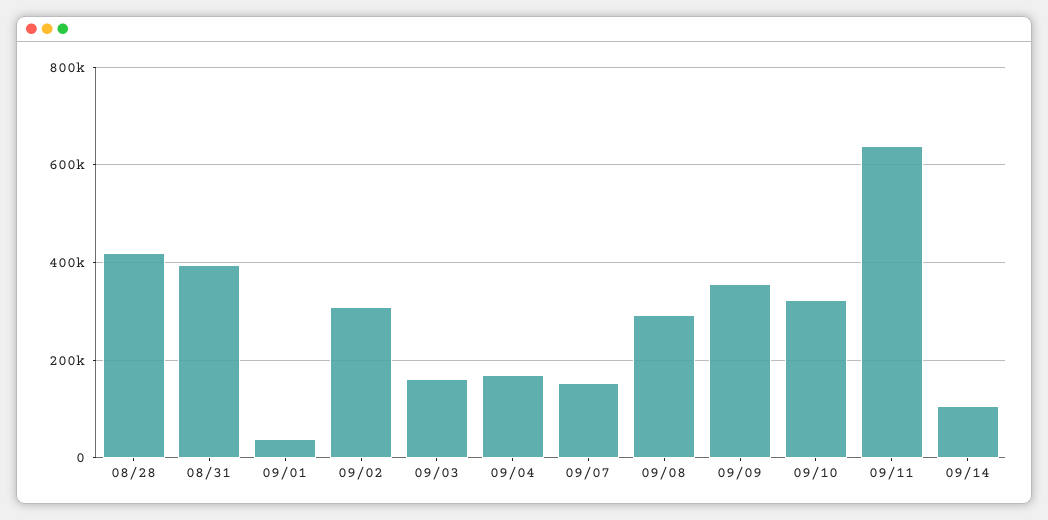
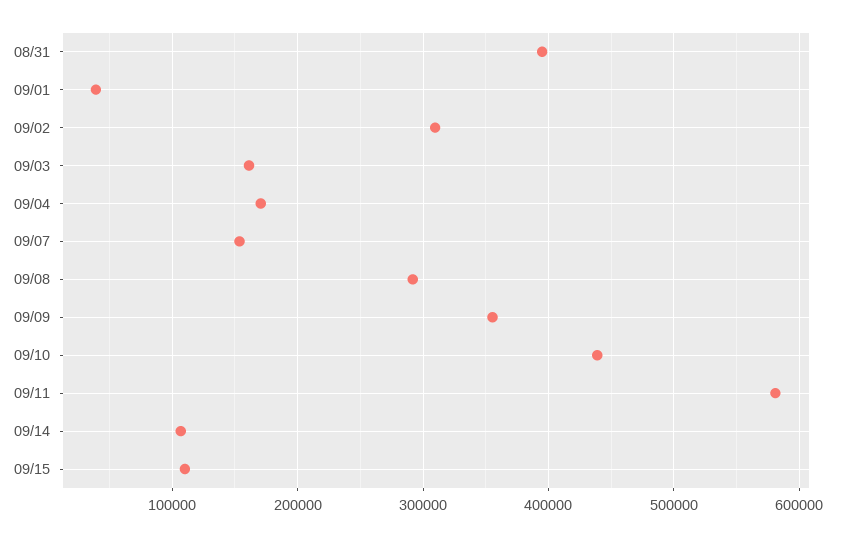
08/28: 420000 -> none
09/10: 320000 -> 440000
09/11: 640000 -> 580000
09/15: none -> 110000

